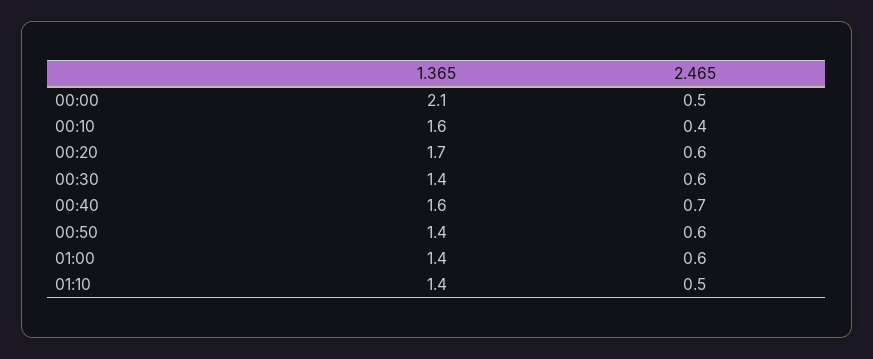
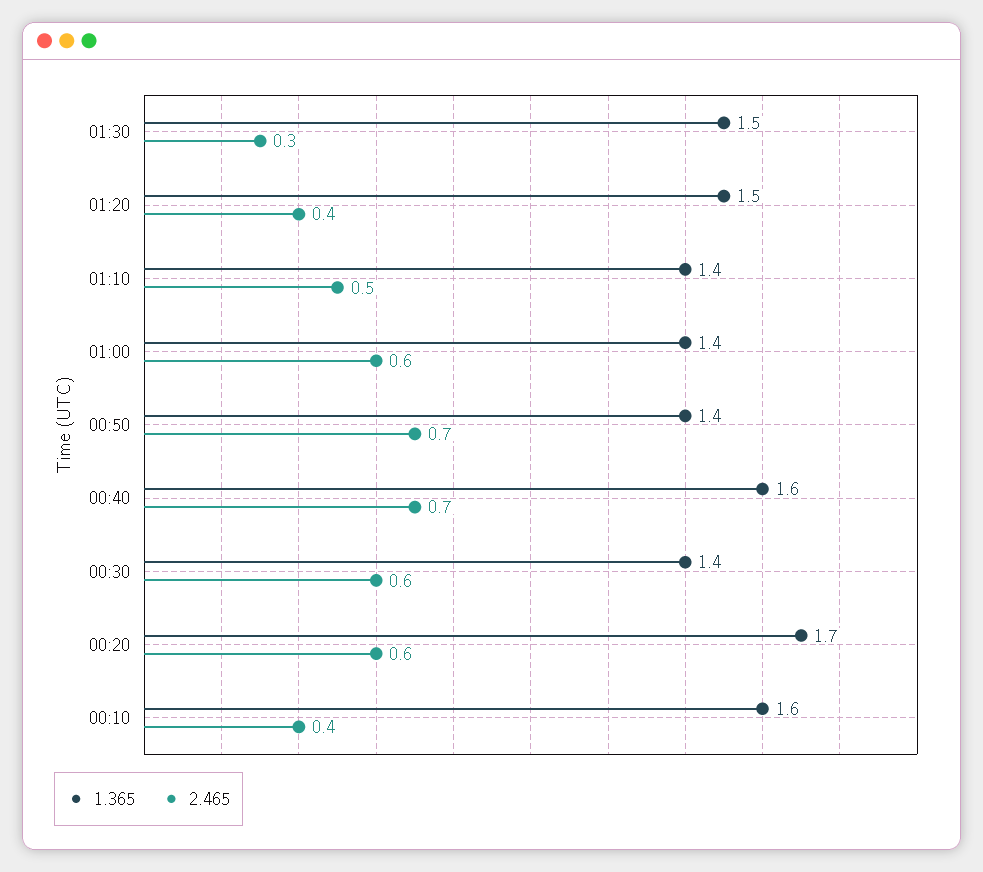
1.365, 00:00: 2.1 -> none
2.465, 00:00: 0.5 -> none
2.465, 00:50: 0.6 -> 0.7
1.365, 01:30: none -> 1.5
2.465, 01:30: none -> 0.3
1.365, 01:20: none -> 1.5
2.465, 01:20: none -> 0.4

